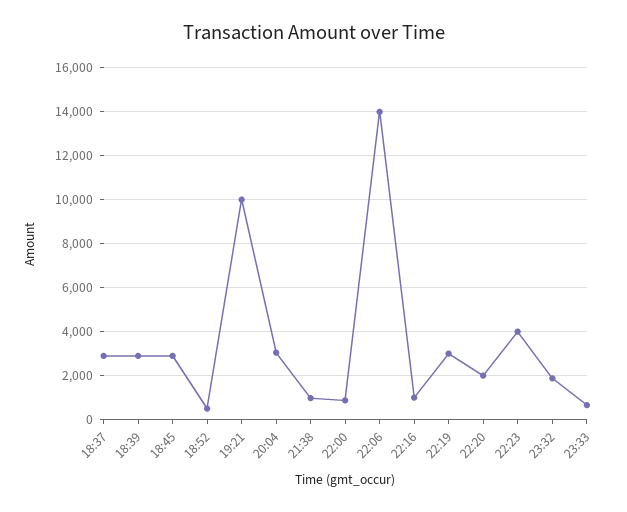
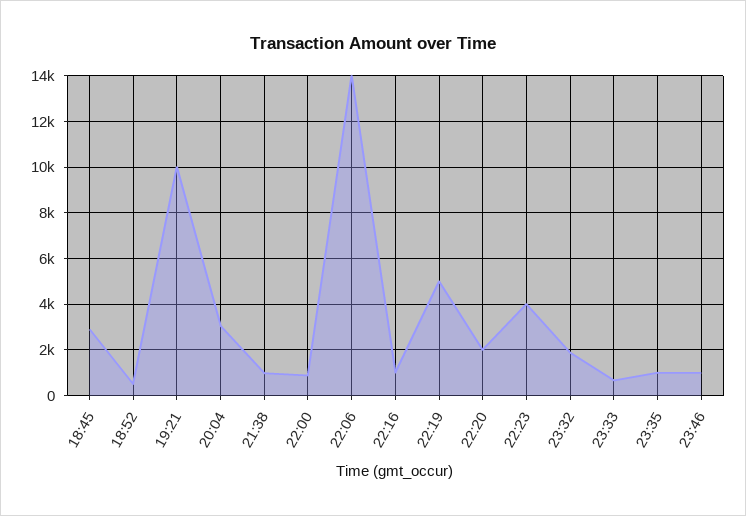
18:37: 3000 -> none
18:39: 3000 -> none
22:19: 3000 -> 5000
23:35: none -> 1000
23:46: none -> 1000

